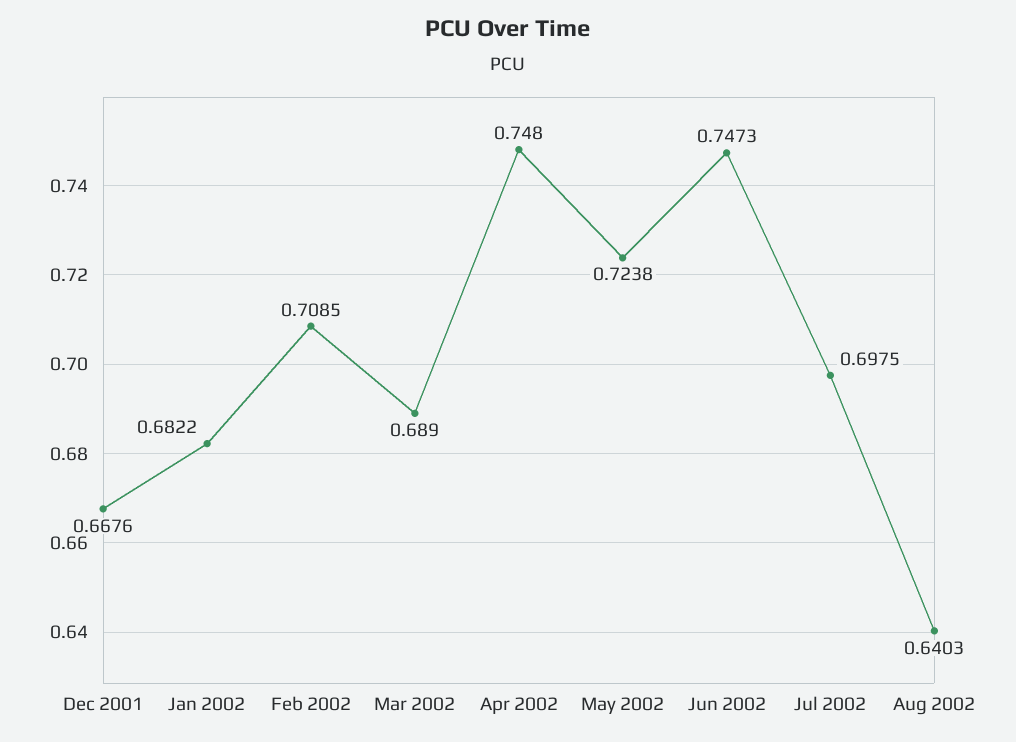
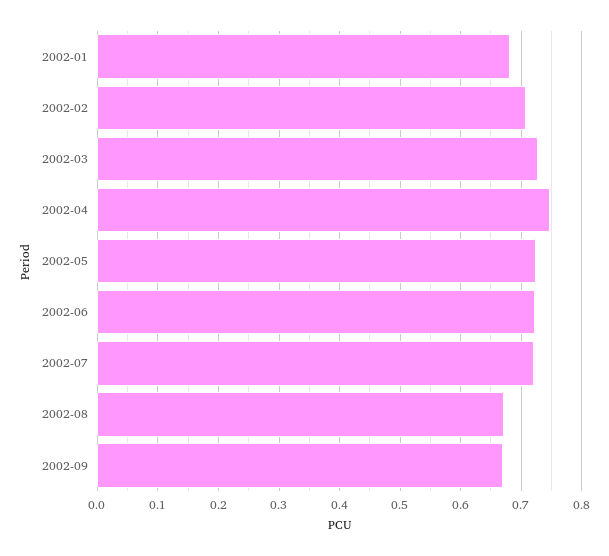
Dec 2001: 0.6676 -> none
Mar 2002: 0.689 -> 0.73
Jun 2002: 0.7473 -> 0.72
Jul 2002: 0.6975 -> 0.72
Aug 2002: 0.6403 -> 0.67
2002-09: none -> 0.67

